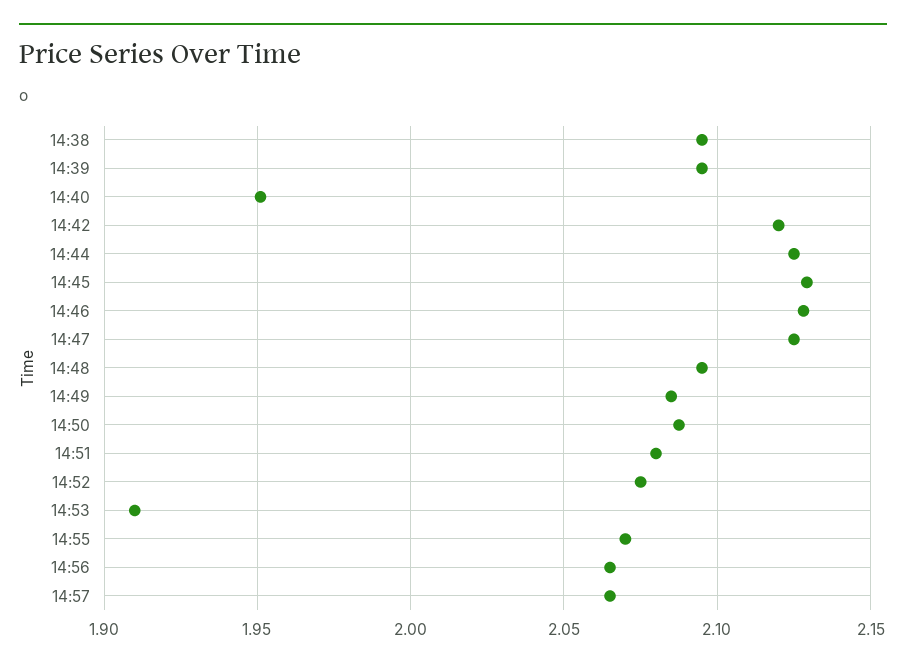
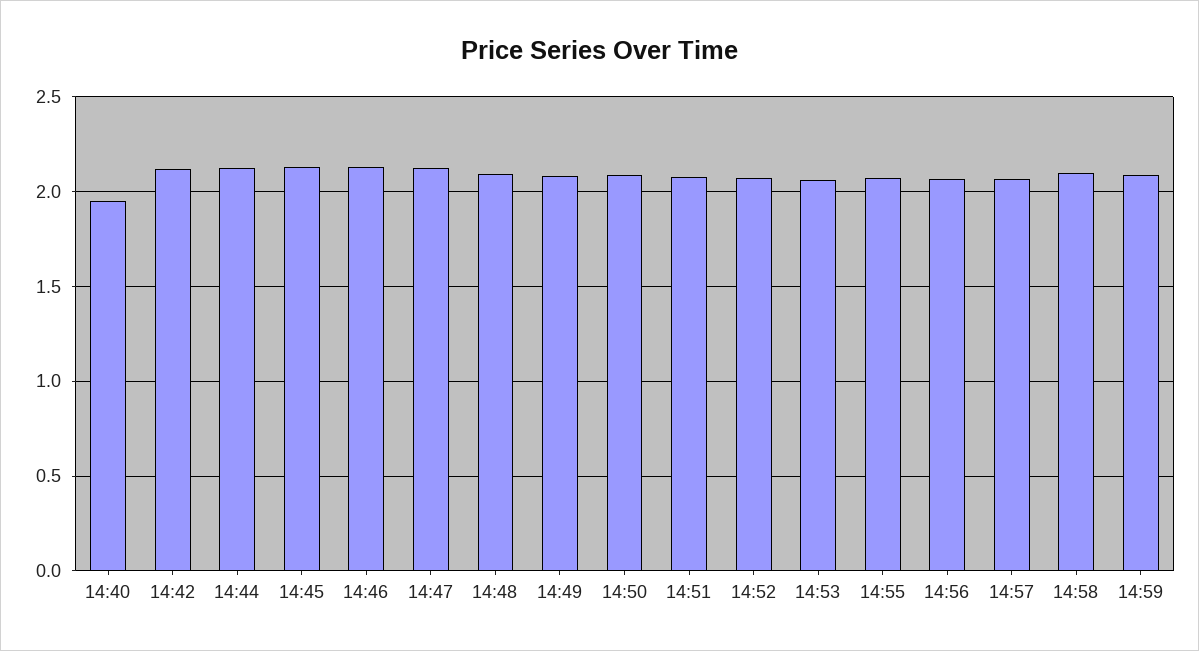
14:38: 2.095 -> none
14:39: 2.095 -> none
14:53: 1.91 -> 2.05
14:58: none -> 2.1
14:59: none -> 2.1

